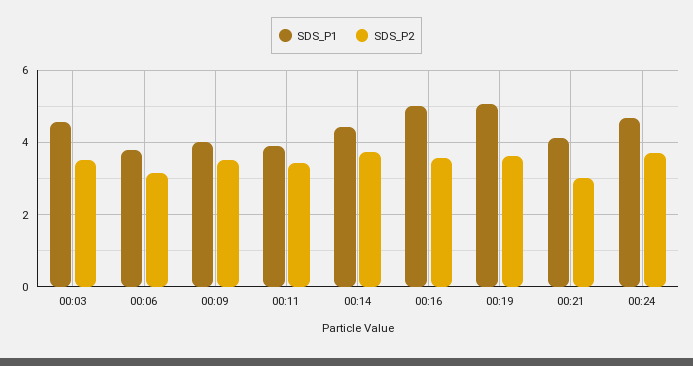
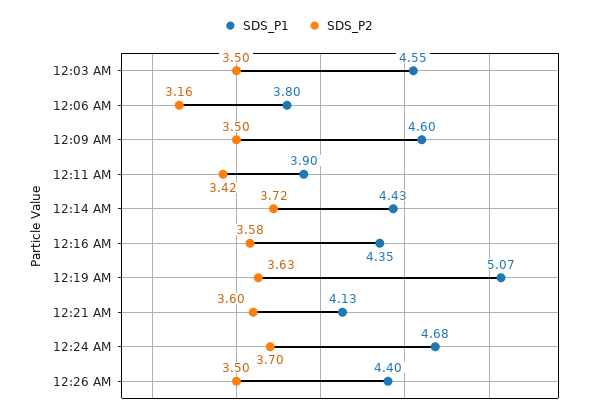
SDS_P1, 00:09: 4 -> 4.6
SDS_P1, 00:16: 5 -> 4.35
SDS_P2, 00:21: 3 -> 3.6
SDS_P1, 12:26 AM: none -> 4.4
SDS_P2, 12:26 AM: none -> 3.5

